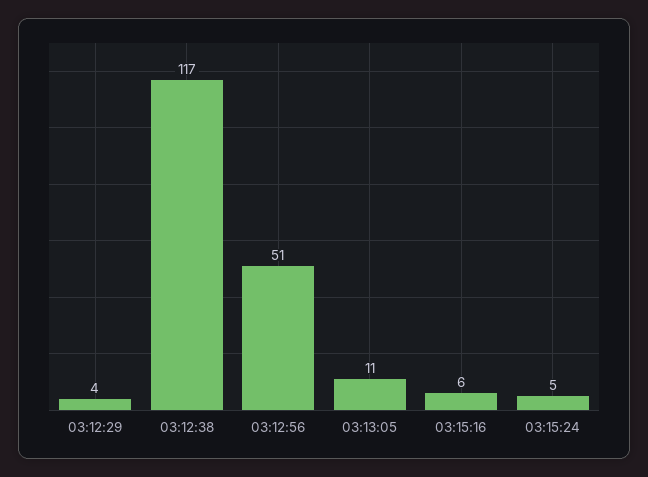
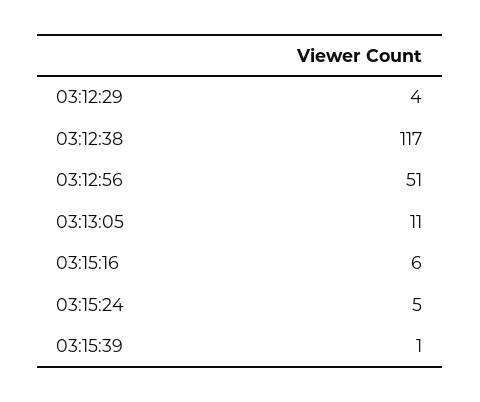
03:15:39: none -> 1

